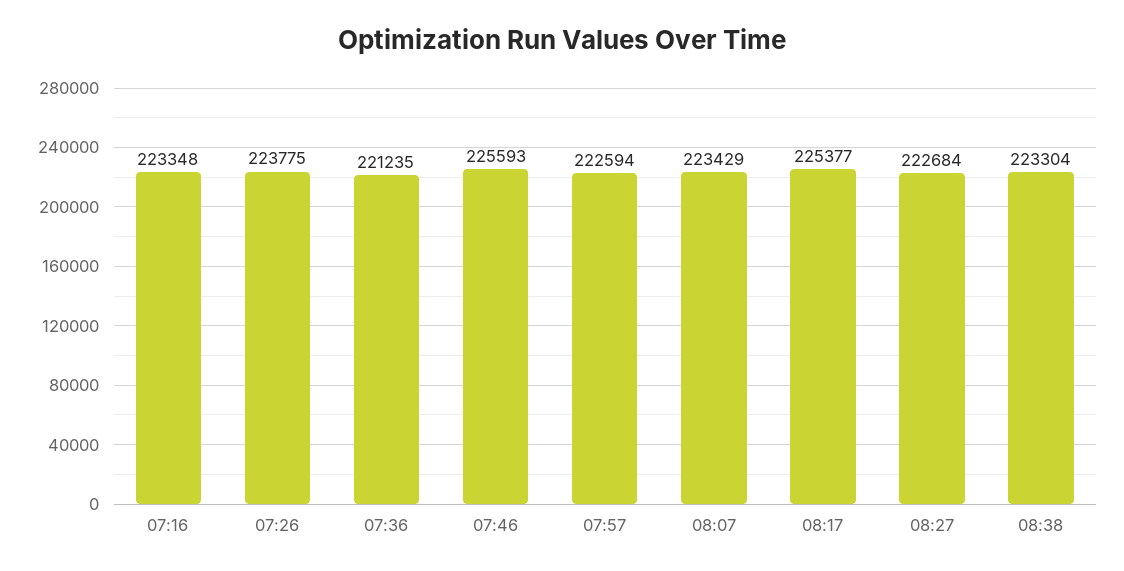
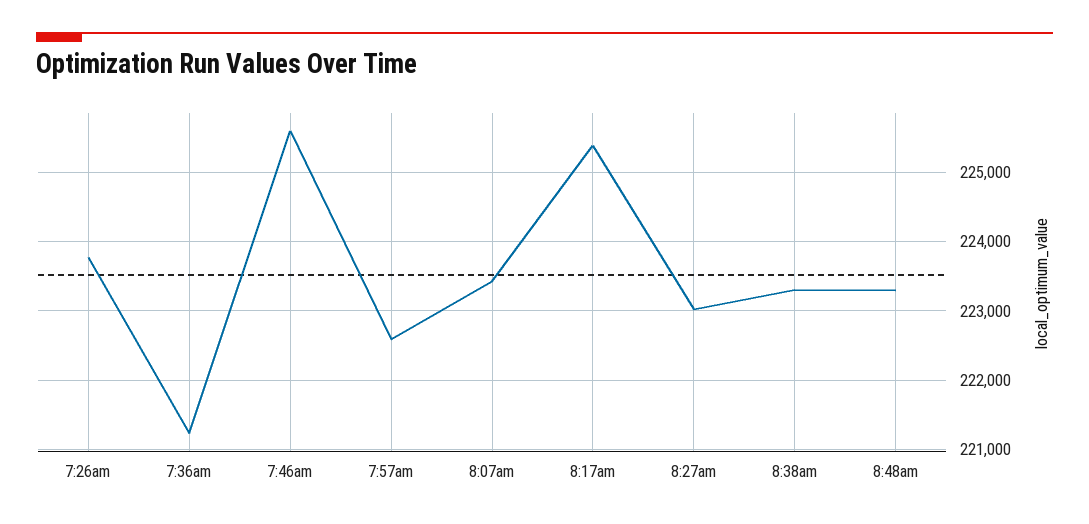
07:16: 223348 -> none
08:27: 222684 -> 223000
8:48am: none -> 223300

